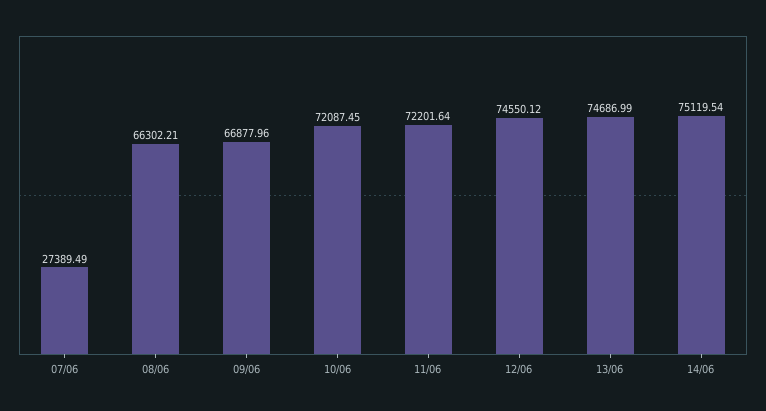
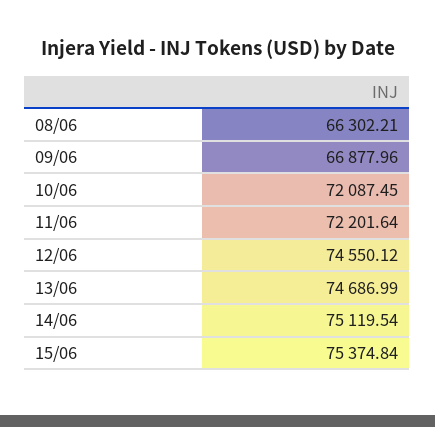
07/06: 27389.49 -> none
15/06: none -> 75374.84

